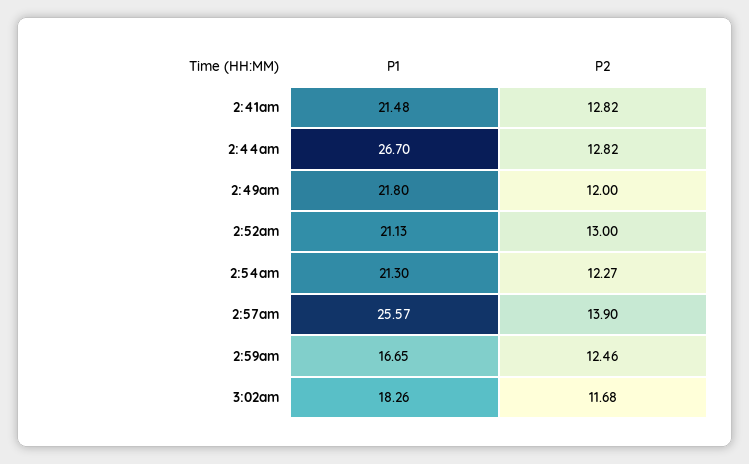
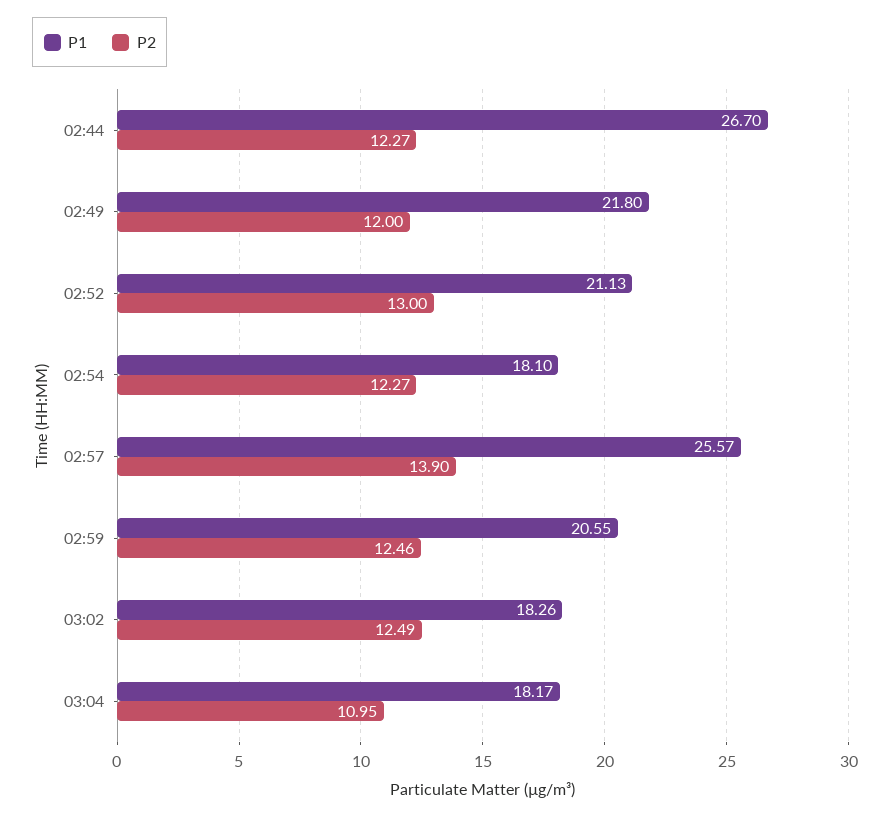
P1, 2:41am: 21.48 -> none
P2, 2:41am: 12.82 -> none
P2, 2:44am: 12.82 -> 12.27
P1, 2:54am: 21.3 -> 18.1
P1, 2:59am: 16.65 -> 20.55
P2, 3:02am: 11.68 -> 12.49
P1, 03:04: none -> 18.17
P2, 03:04: none -> 10.95

